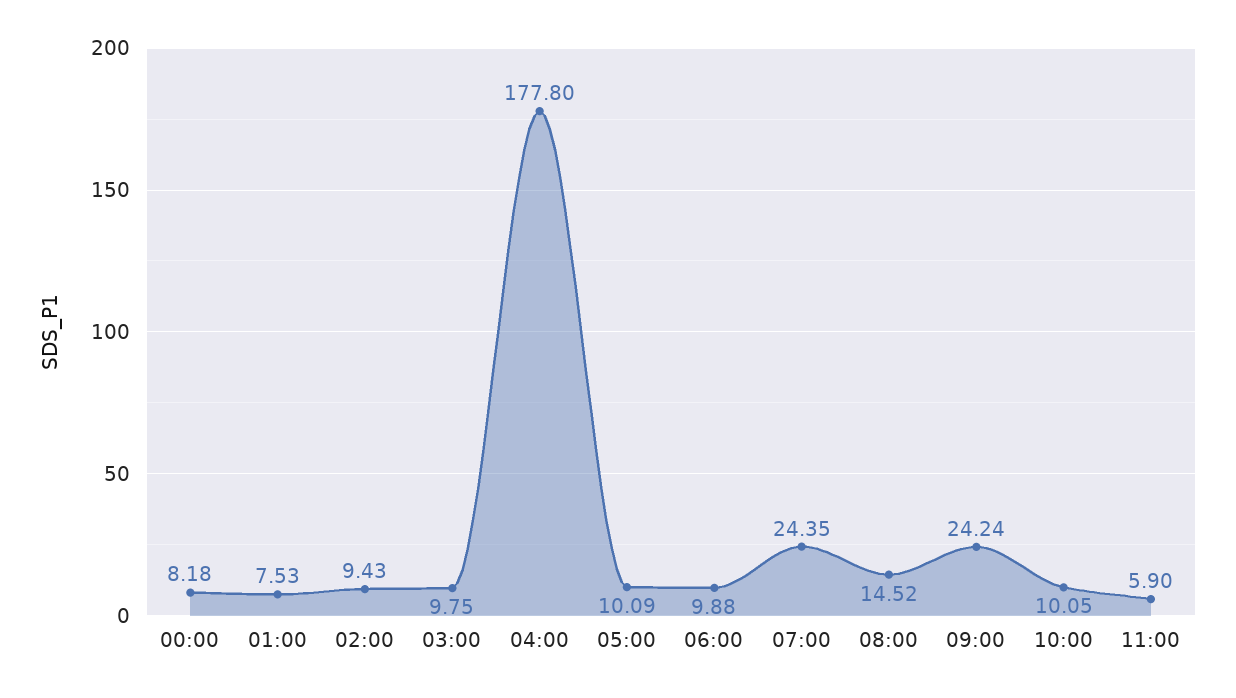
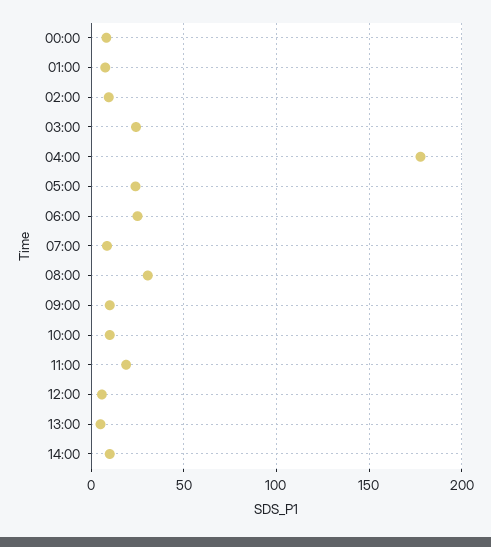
03:00: 9.75 -> 25
05:00: 10.09 -> 25
06:00: 9.88 -> 25
07:00: 24.35 -> 10
08:00: 14.52 -> 30
09:00: 24.24 -> 10
11:00: 5.9 -> 20
12:00: none -> 5
13:00: none -> 5
14:00: none -> 10

